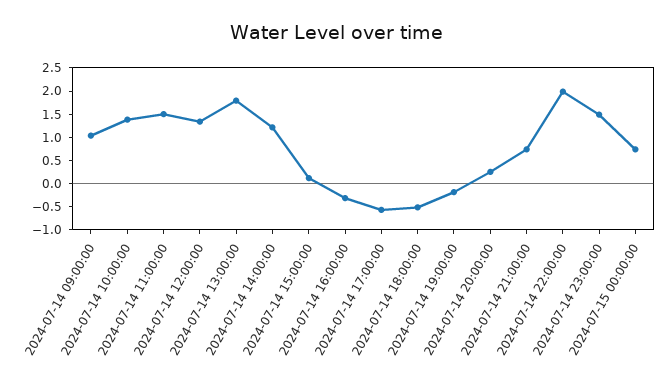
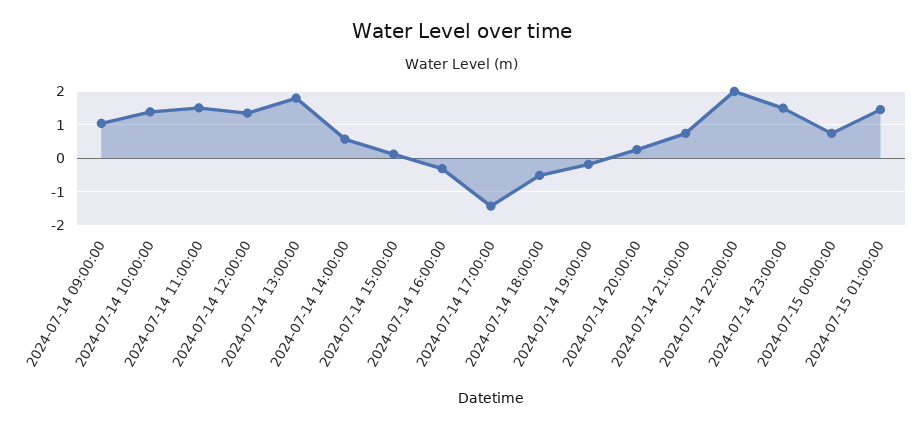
2024-07-14 14:00:00: 1.25 -> 0.6
2024-07-14 17:00:00: -0.5 -> -1.4
2024-07-15 01:00:00: none -> 1.4

